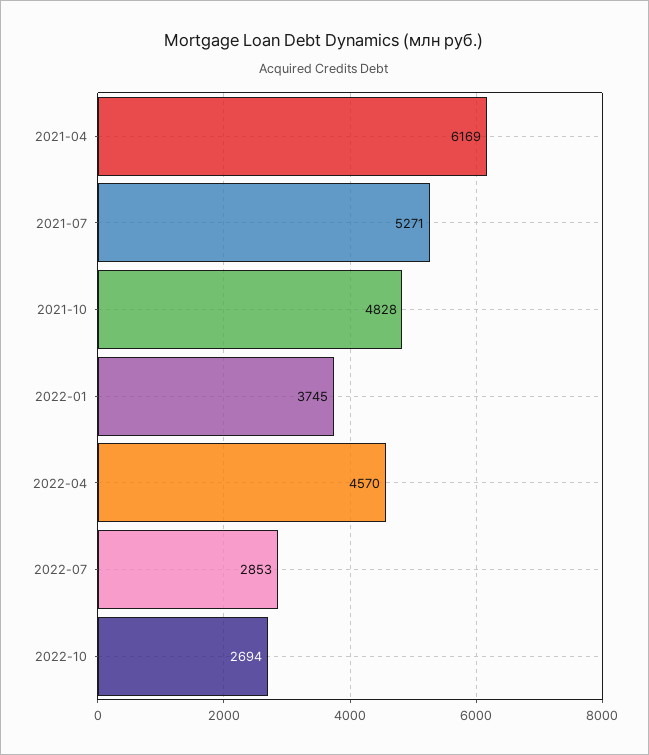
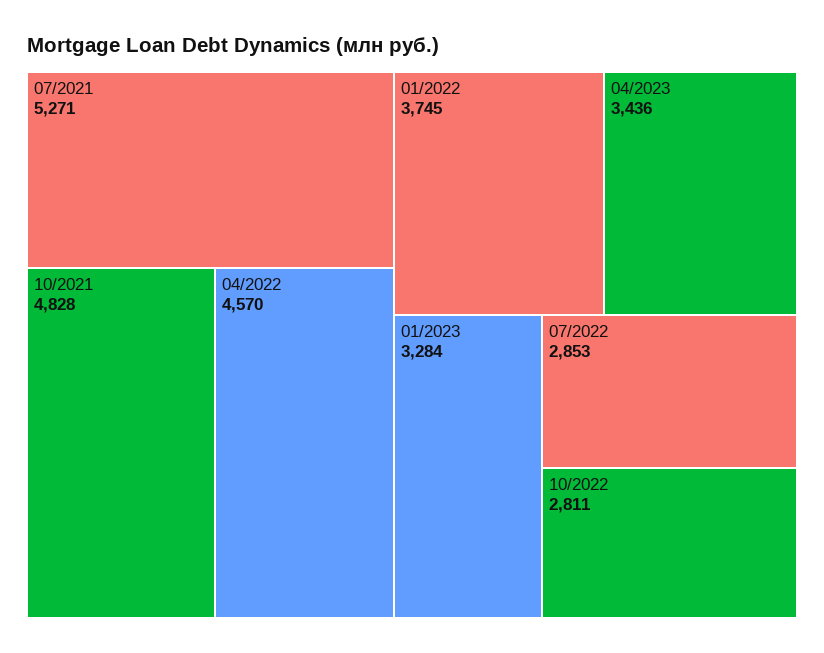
2021-04: 6169 -> none
2022-10: 2694 -> 2811
04/2023: none -> 3436
01/2023: none -> 3284

